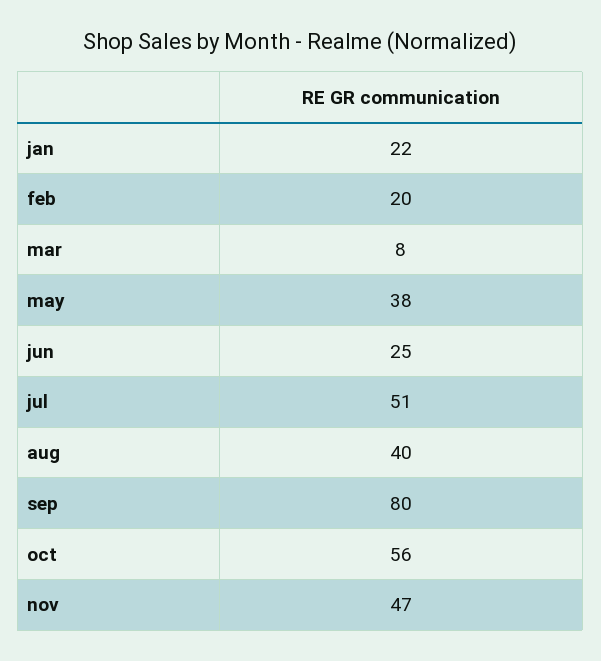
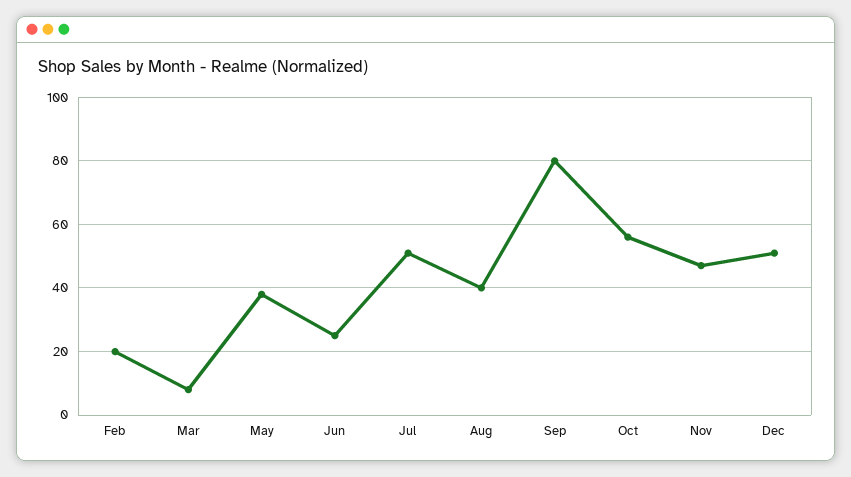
jan: 22 -> none
Dec: none -> 50

